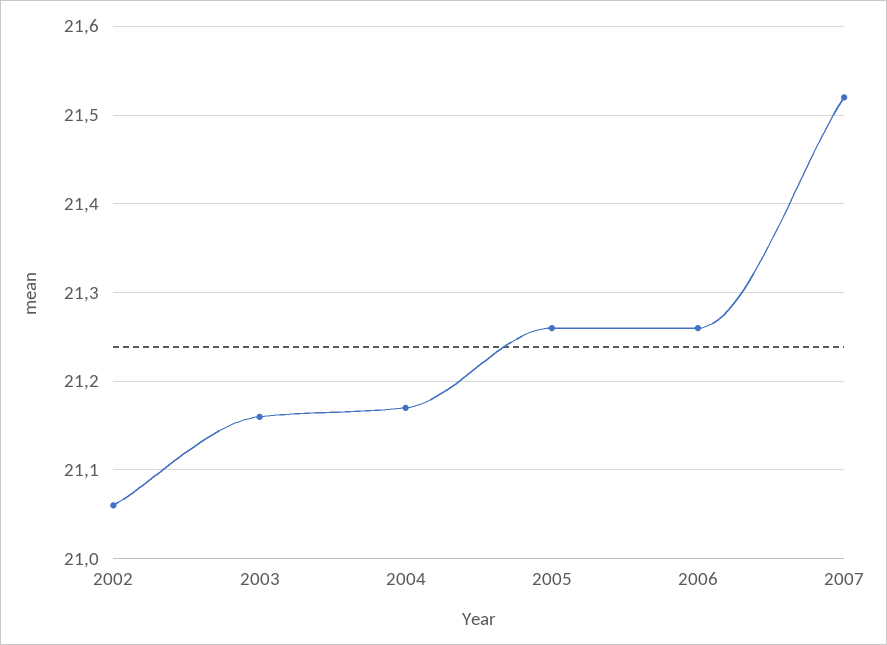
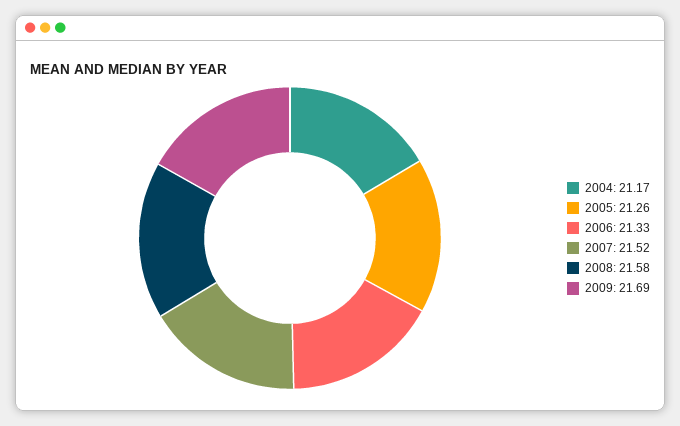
2002: 21.06 -> none
2003: 21.16 -> none
2006: 21.26 -> 21.33
2008: none -> 21.58
2009: none -> 21.69

